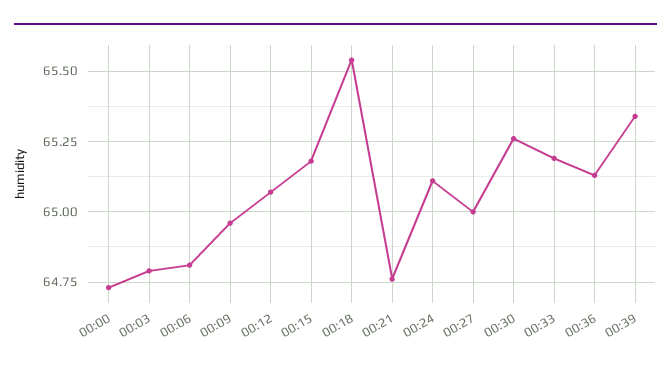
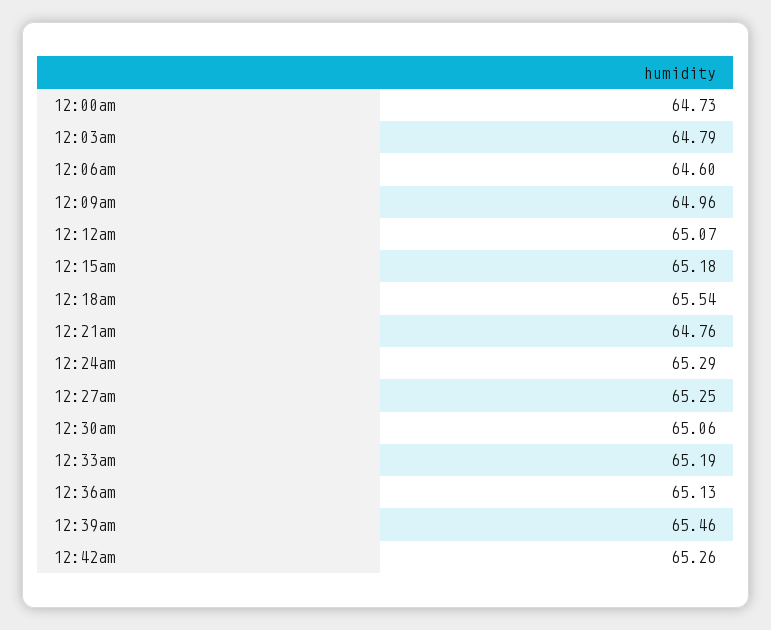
00:06: 64.8 -> 64.6
00:24: 65.1 -> 65.29
00:27: 65 -> 65.25
00:30: 65.25 -> 65.06
00:39: 65.35 -> 65.46
12:42am: none -> 65.26

